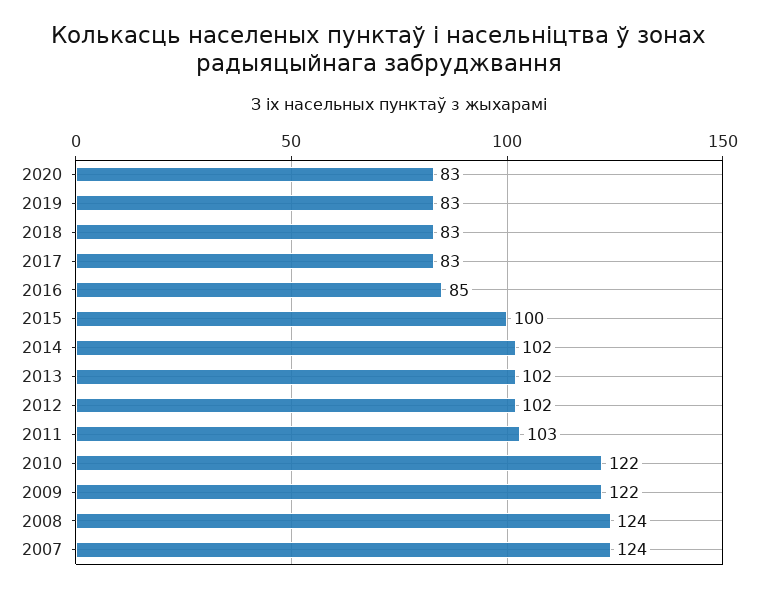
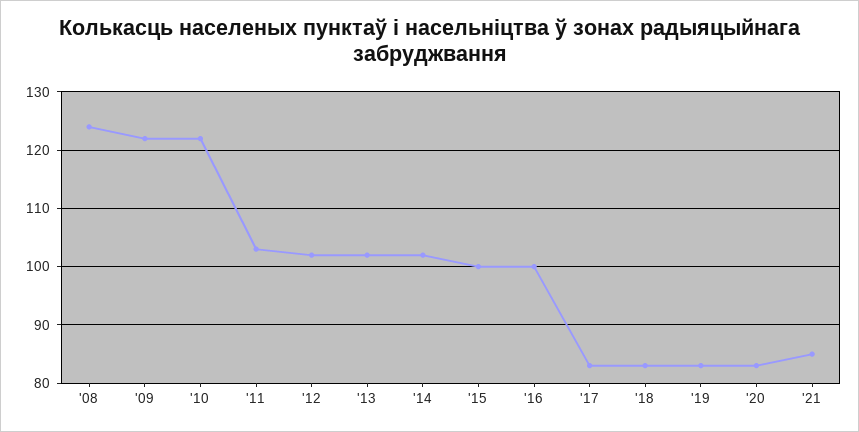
2016: 85 -> 100
2007: 124 -> none
'21: none -> 85

